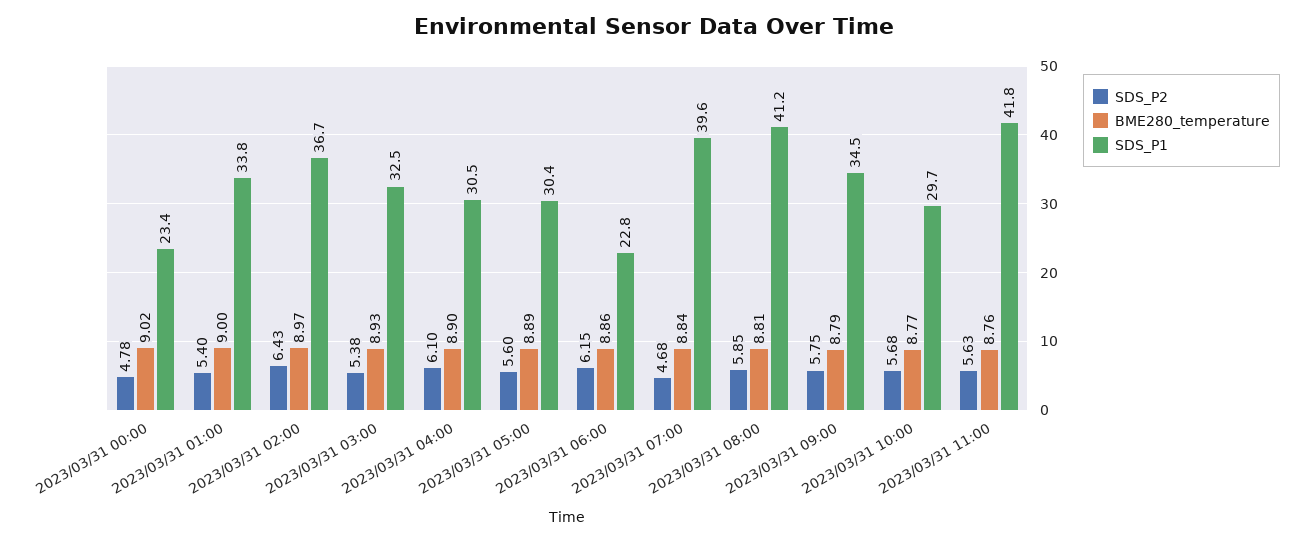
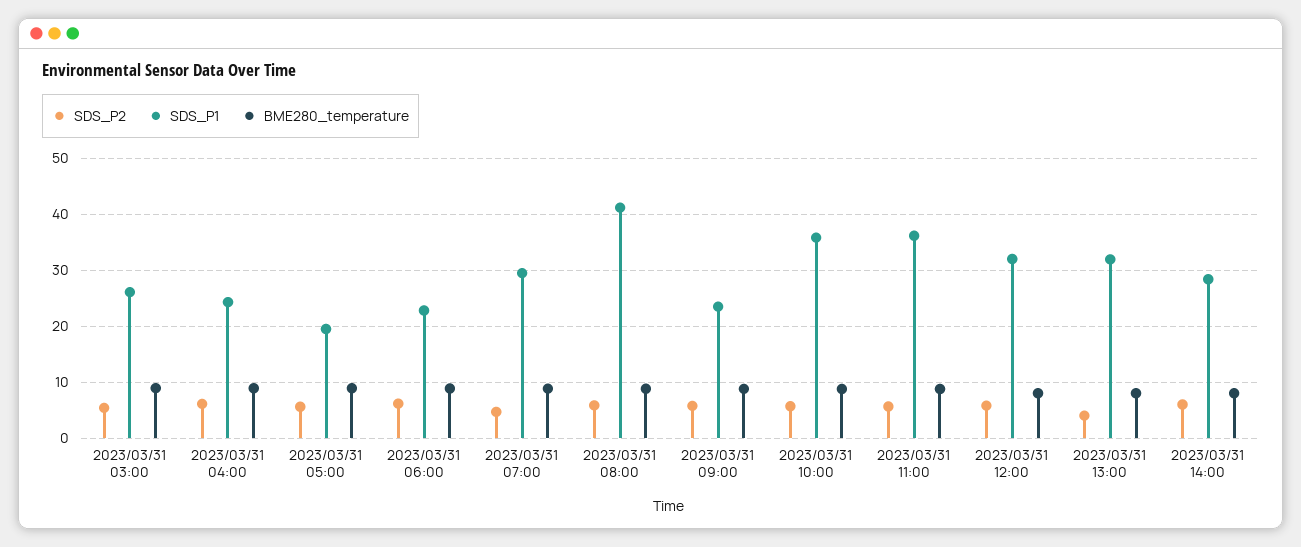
SDS_P2, 2023/03/31 00:00: 4.78 -> none
BME280_temperature, 2023/03/31 00:00: 9.02 -> none
SDS_P1, 2023/03/31 00:00: 23.4 -> none
SDS_P2, 2023/03/31 01:00: 5.4 -> none
BME280_temperature, 2023/03/31 01:00: 9 -> none
SDS_P1, 2023/03/31 01:00: 33.8 -> none
SDS_P2, 2023/03/31 02:00: 6.43 -> none
BME280_temperature, 2023/03/31 02:00: 8.97 -> none
SDS_P1, 2023/03/31 02:00: 36.7 -> none
SDS_P1, 2023/03/31 03:00: 32.5 -> 26
SDS_P1, 2023/03/31 04:00: 30.5 -> 24
SDS_P1, 2023/03/31 05:00: 30.4 -> 20
SDS_P1, 2023/03/31 07:00: 39.6 -> 30
SDS_P1, 2023/03/31 09:00: 34.5 -> 24
SDS_P1, 2023/03/31 10:00: 29.7 -> 36
SDS_P1, 2023/03/31 11:00: 41.8 -> 36
SDS_P2, 2023/03/31 12:00: none -> 6
SDS_P1, 2023/03/31 12:00: none -> 32
BME280_temperature, 2023/03/31 12:00: none -> 8
SDS_P2, 2023/03/31 13:00: none -> 4
SDS_P1, 2023/03/31 13:00: none -> 32
BME280_temperature, 2023/03/31 13:00: none -> 8
SDS_P2, 2023/03/31 14:00: none -> 6
SDS_P1, 2023/03/31 14:00: none -> 28
BME280_temperature, 2023/03/31 14:00: none -> 8

